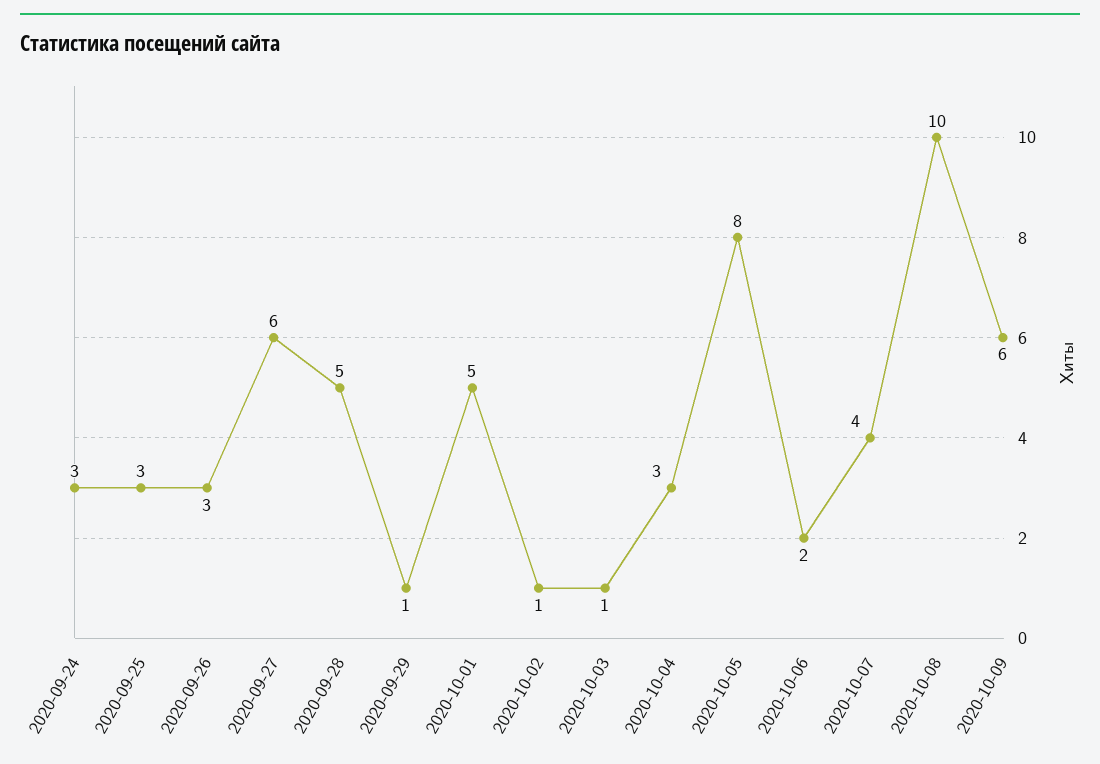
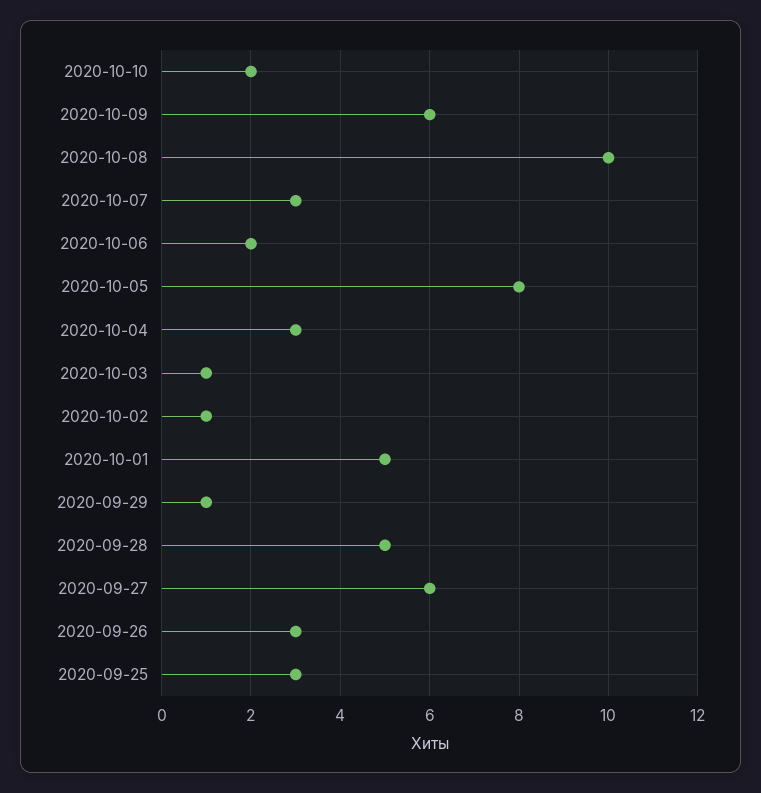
2020-09-24: 3 -> none
2020-10-07: 4 -> 3
2020-10-10: none -> 2

